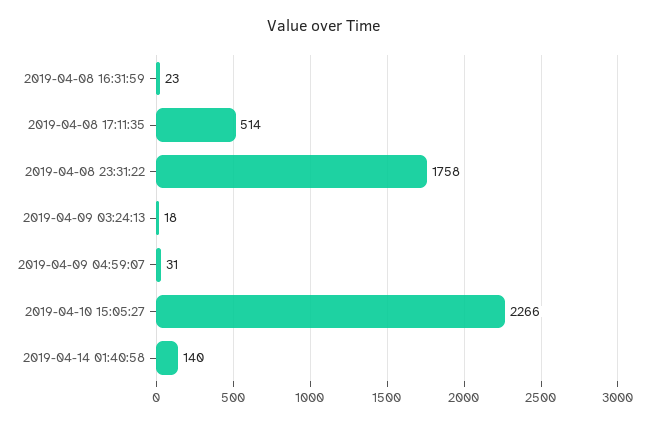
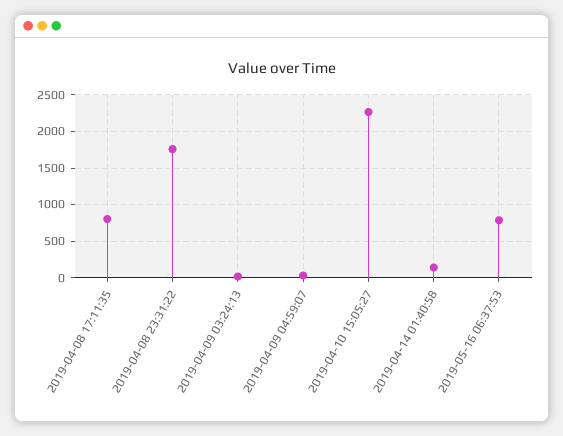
2019-04-08 16:31:59: 23 -> none
2019-04-08 17:11:35: 514 -> 800
2019-05-16 06:37:53: none -> 800

